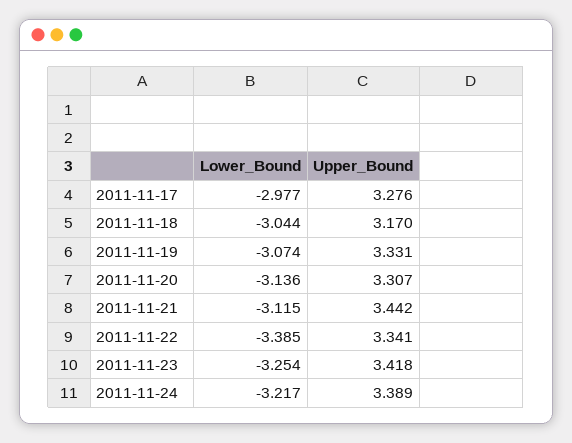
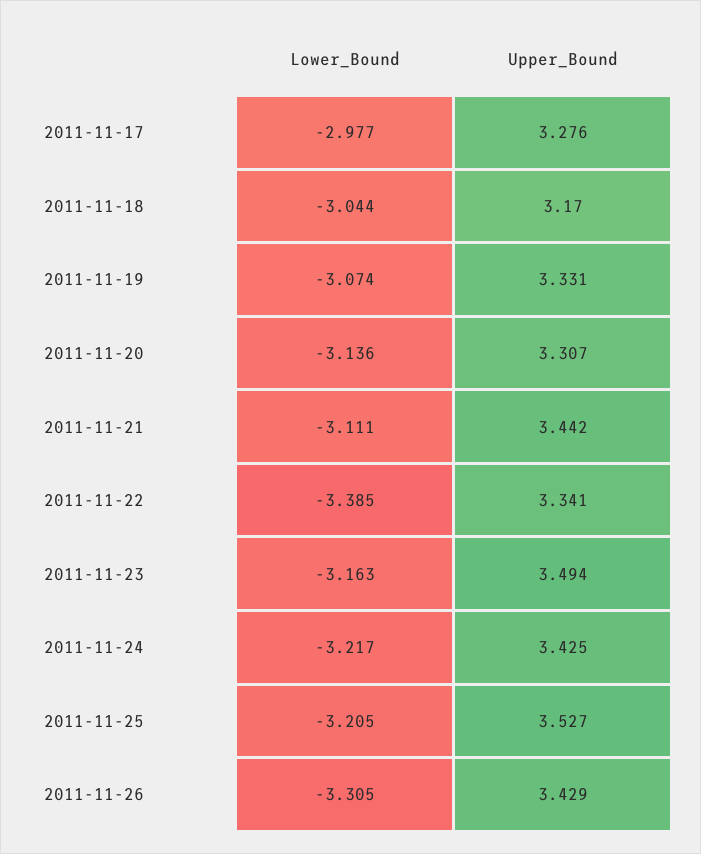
Lower_Bound, 2011-11-21: -3.115 -> -3.111
Lower_Bound, 2011-11-23: -3.254 -> -3.163
Upper_Bound, 2011-11-23: 3.418 -> 3.494
Upper_Bound, 2011-11-24: 3.389 -> 3.425
Lower_Bound, 2011-11-25: none -> -3.205
Upper_Bound, 2011-11-25: none -> 3.527
Lower_Bound, 2011-11-26: none -> -3.305
Upper_Bound, 2011-11-26: none -> 3.429

